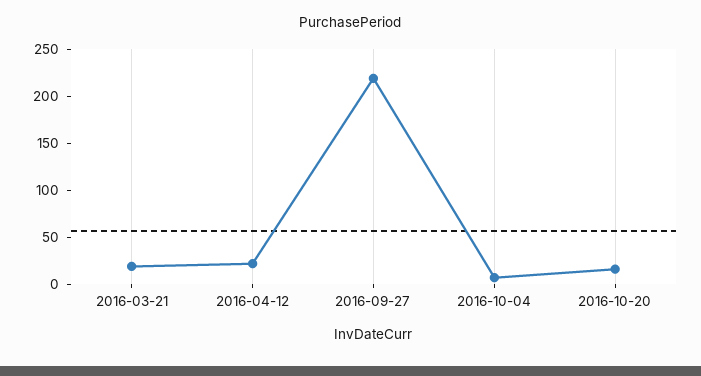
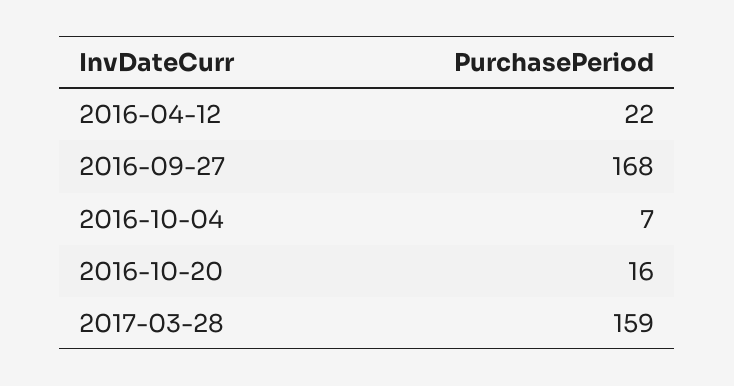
2016-03-21: 20 -> none
2016-09-27: 220 -> 168
2017-03-28: none -> 159

